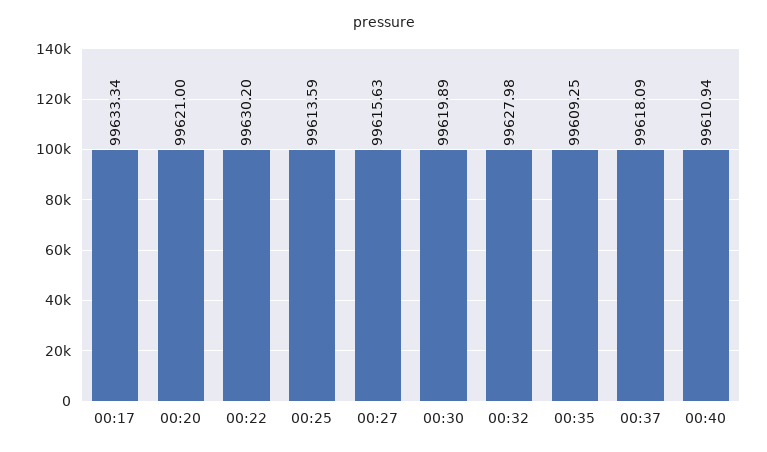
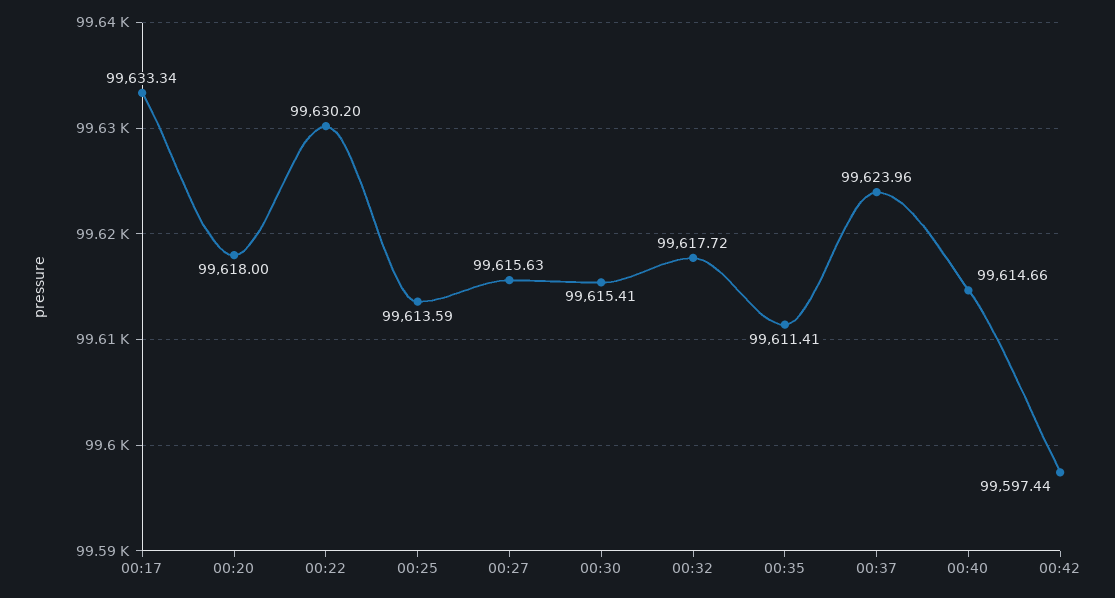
00:20: 99621 -> 99618
00:30: 99619.89 -> 99615.41
00:32: 99627.98 -> 99617.72
00:35: 99609.25 -> 99611.41
00:37: 99618.09 -> 99623.96
00:40: 99610.94 -> 99614.66
00:42: none -> 99597.44

